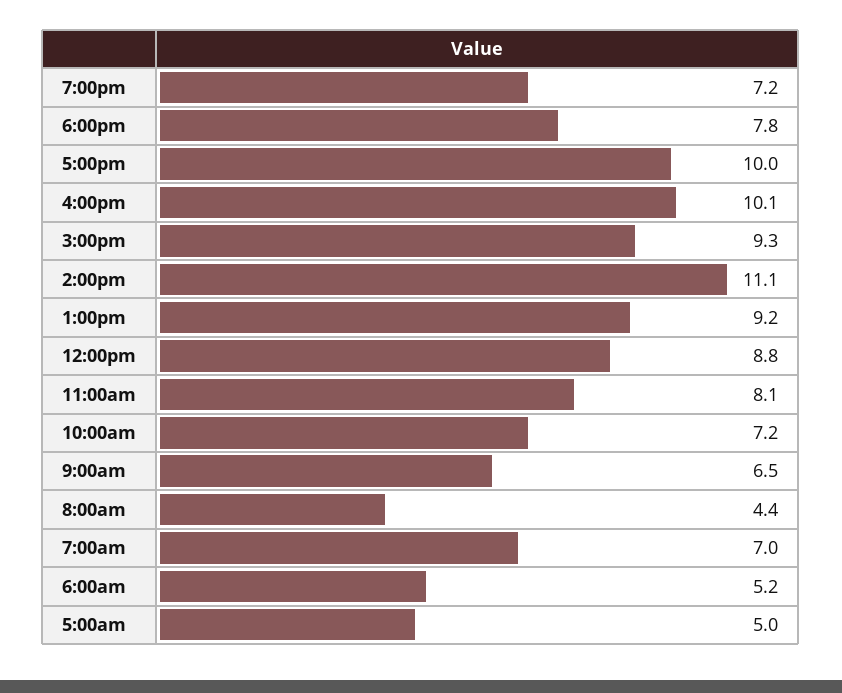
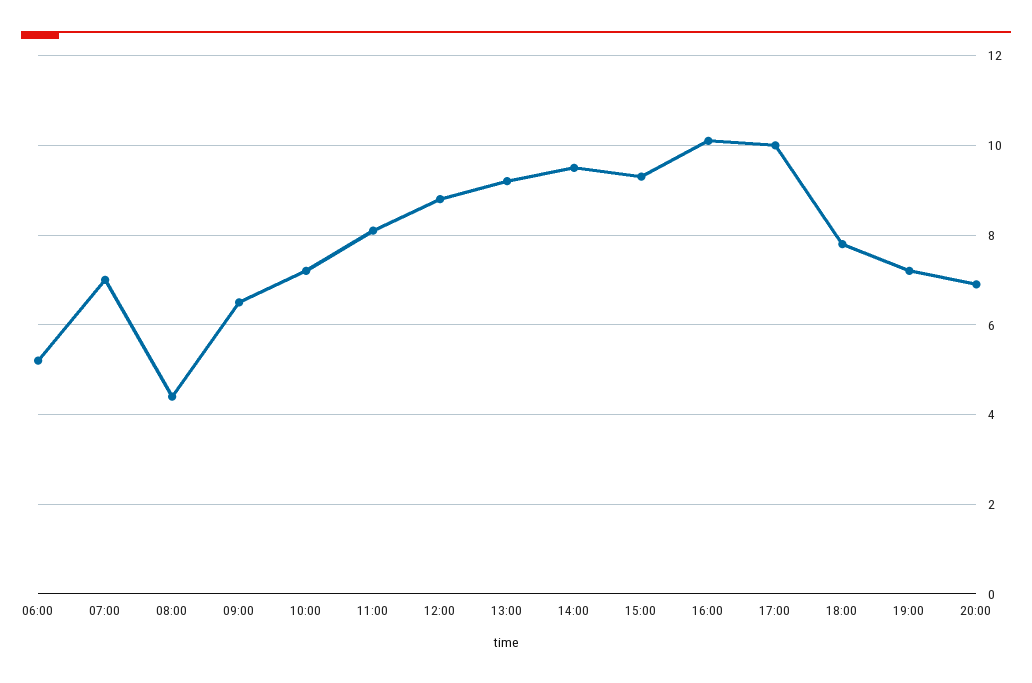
2:00pm: 11.1 -> 9.5
5:00am: 5 -> none
20:00: none -> 7

